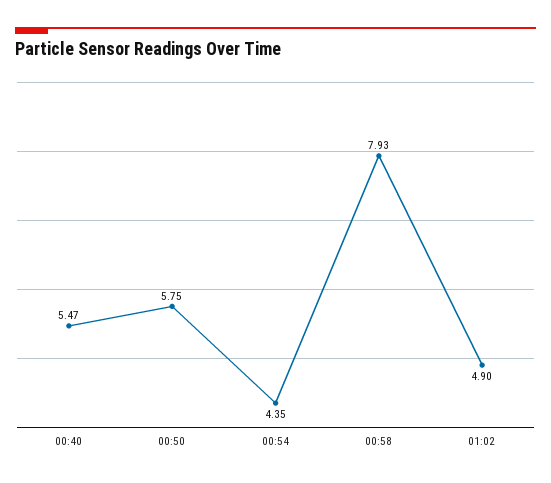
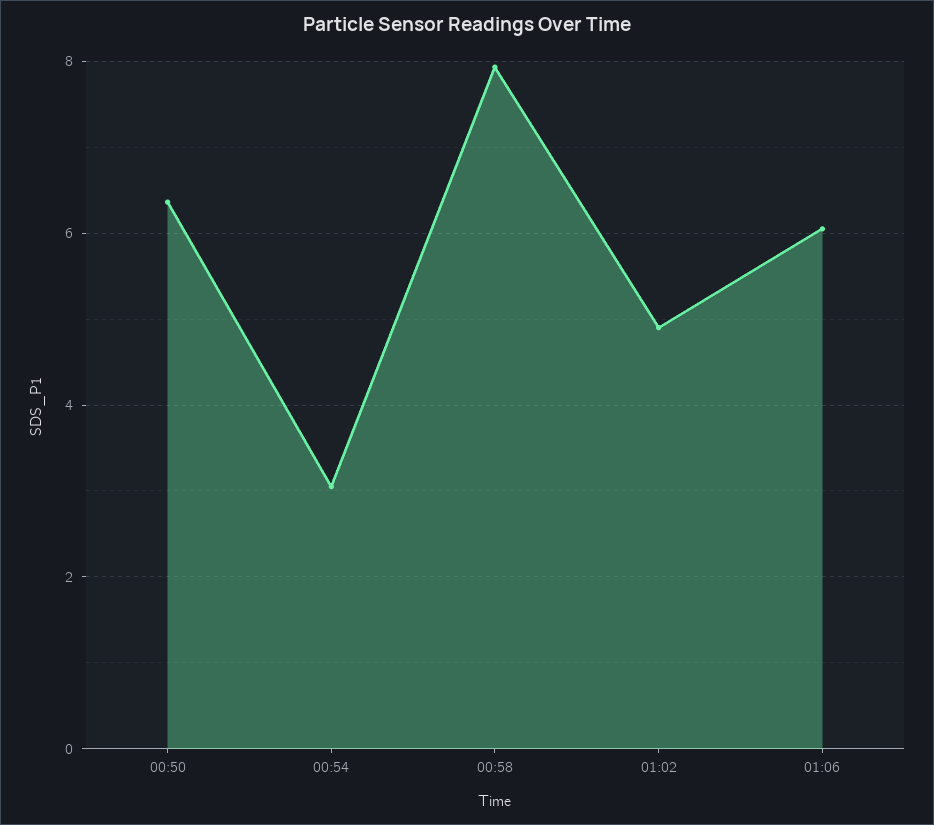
00:40: 5.47 -> none
00:50: 5.75 -> 6.4
00:54: 4.35 -> 3
01:06: none -> 6

